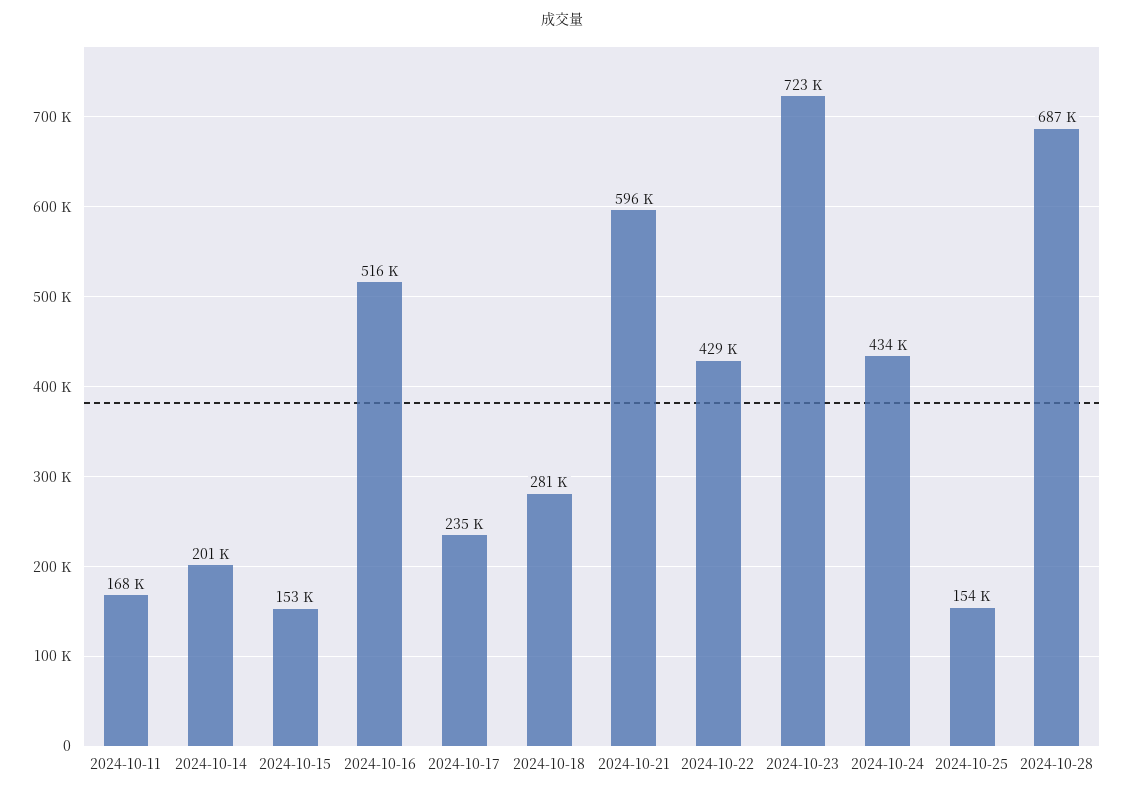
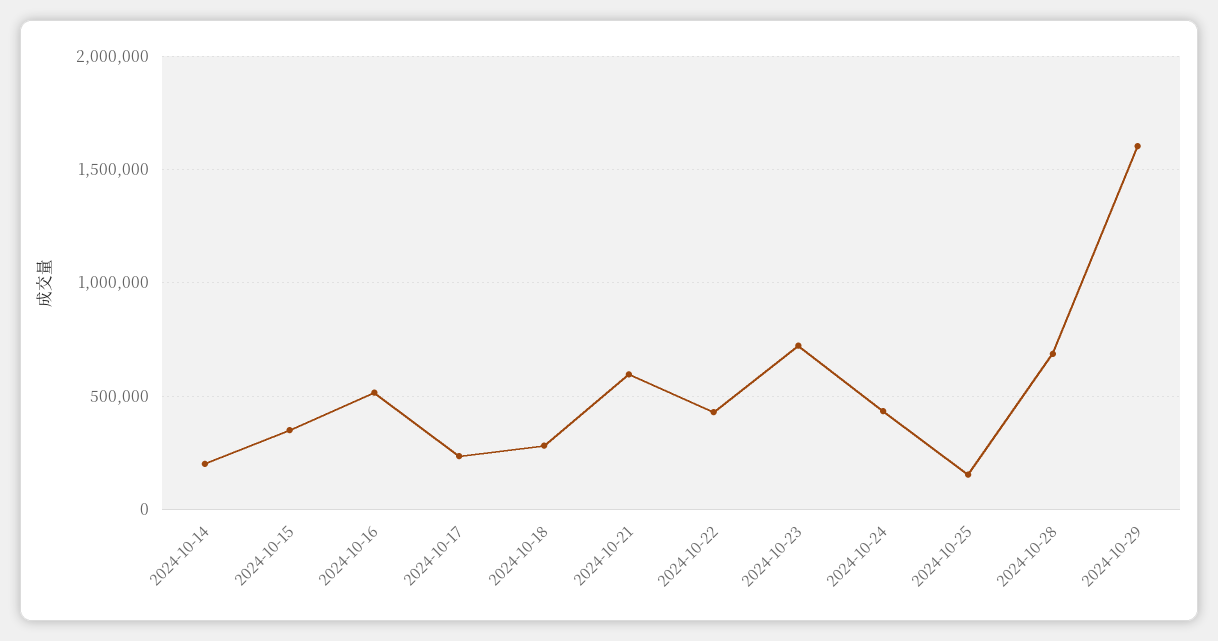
2024-10-11: 168000 -> none
2024-10-15: 153000 -> 350000
2024-10-29: none -> 1600000

